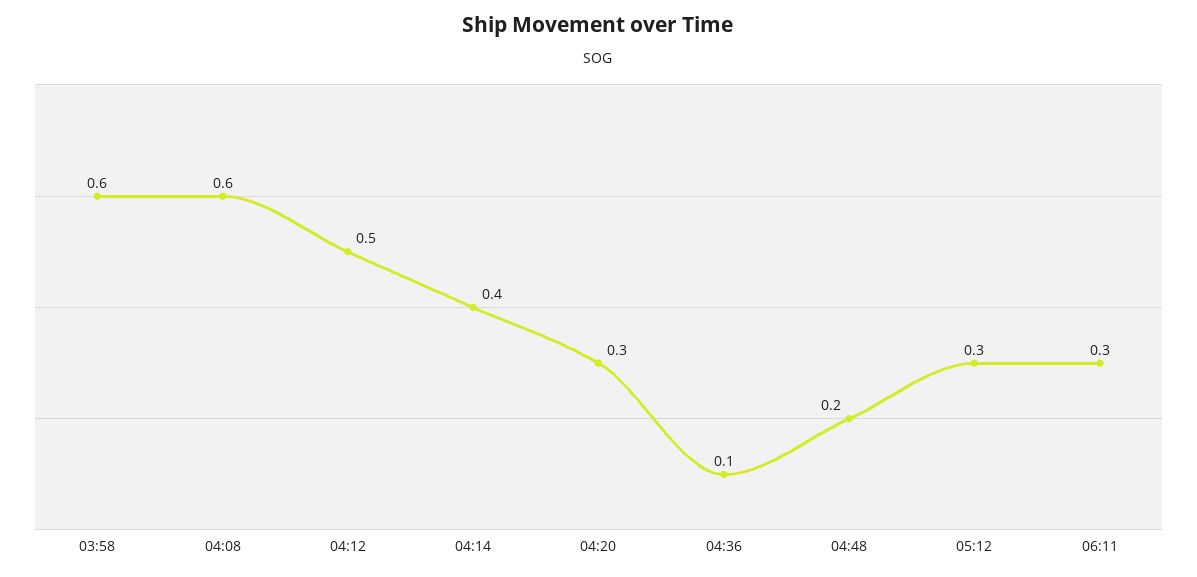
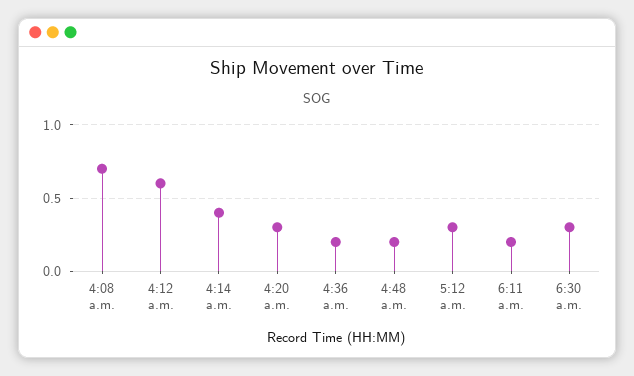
03:58: 0.6 -> none
04:08: 0.6 -> 0.7
04:12: 0.5 -> 0.6
04:36: 0.1 -> 0.2
06:11: 0.3 -> 0.2
6:30 a.m.: none -> 0.3

